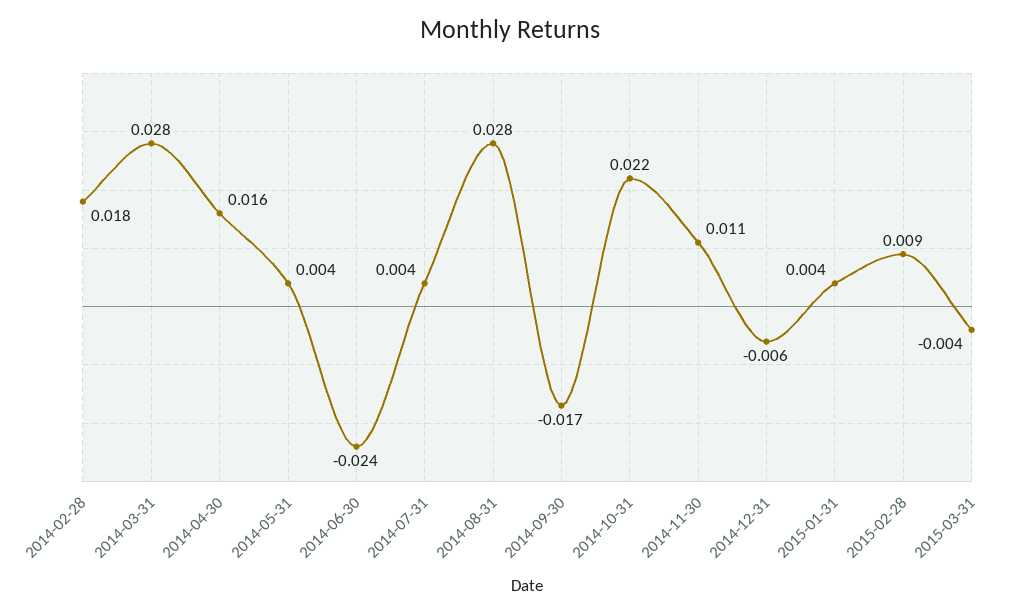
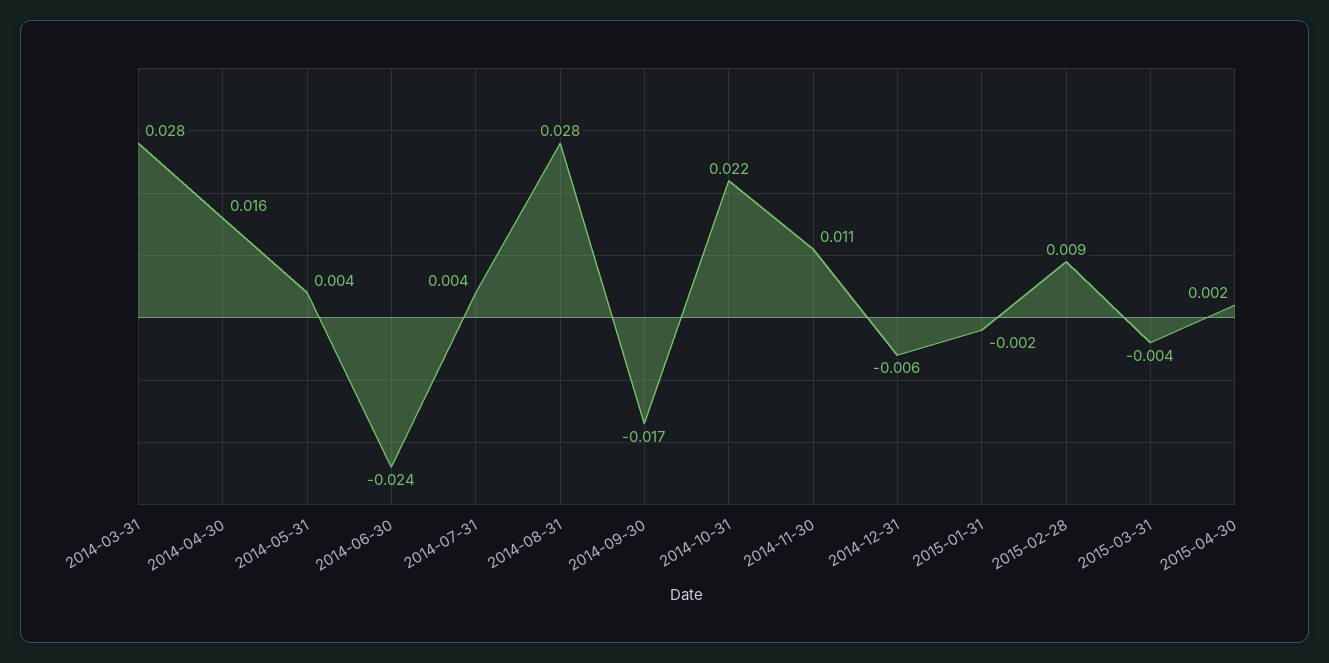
2014-02-28: 0.018 -> none
2015-01-31: 0.004 -> -0.002
2015-04-30: none -> 0.002

